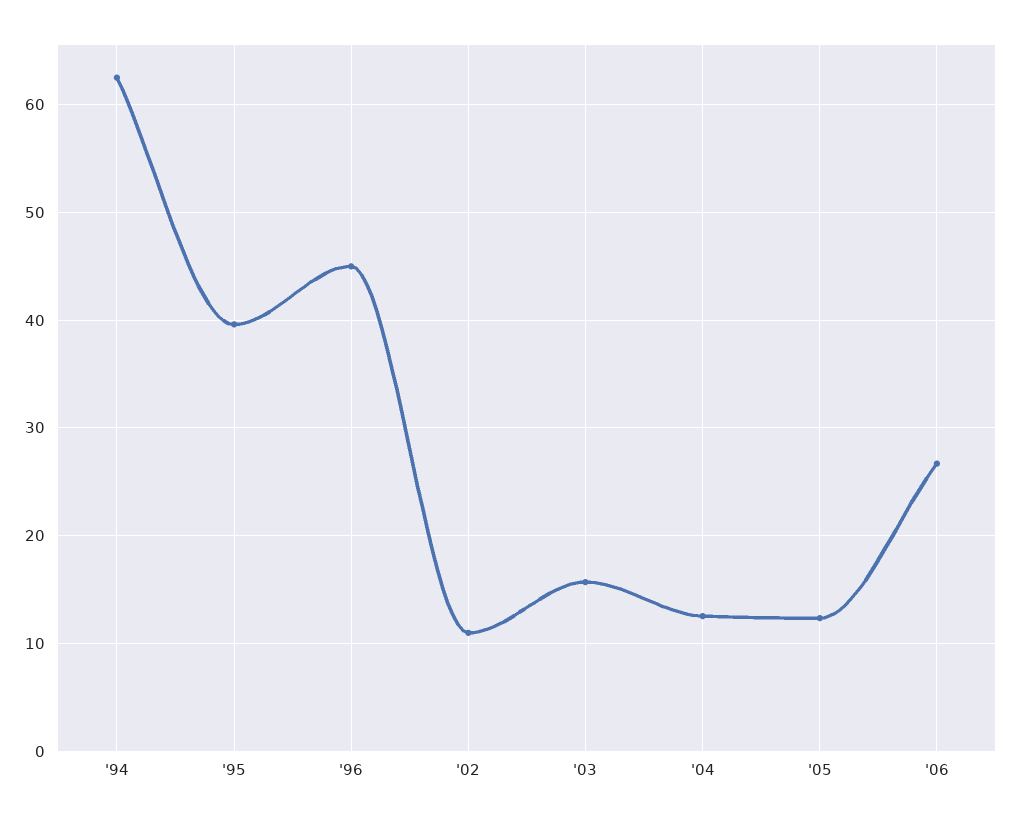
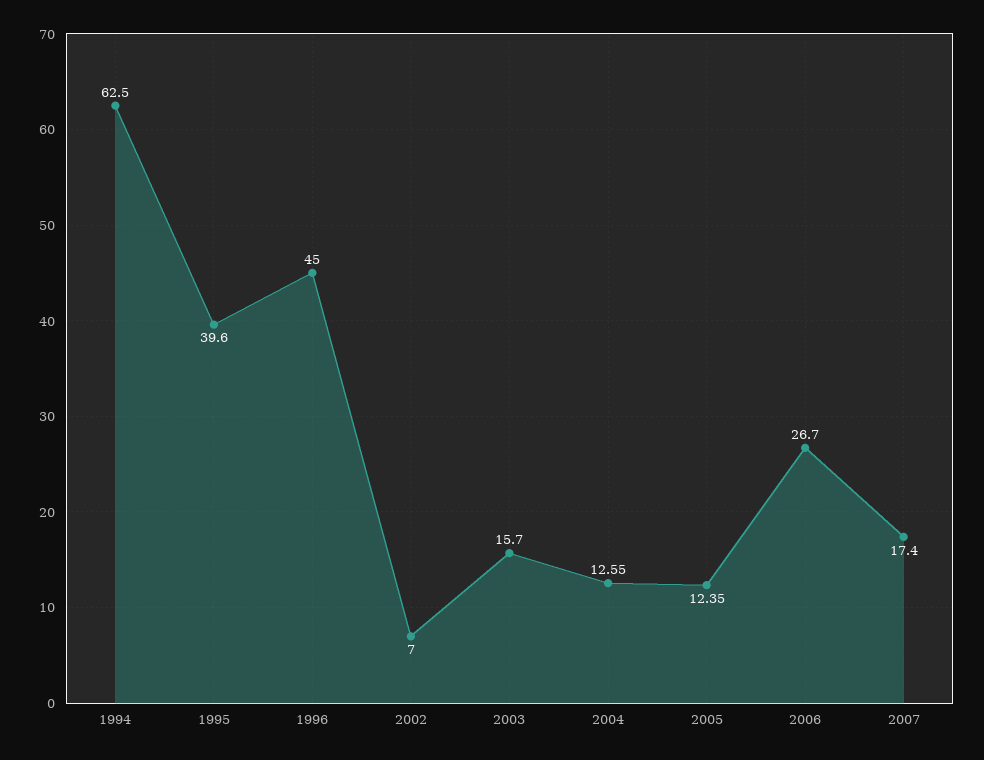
'02: 11 -> 7
2007: none -> 17.4

